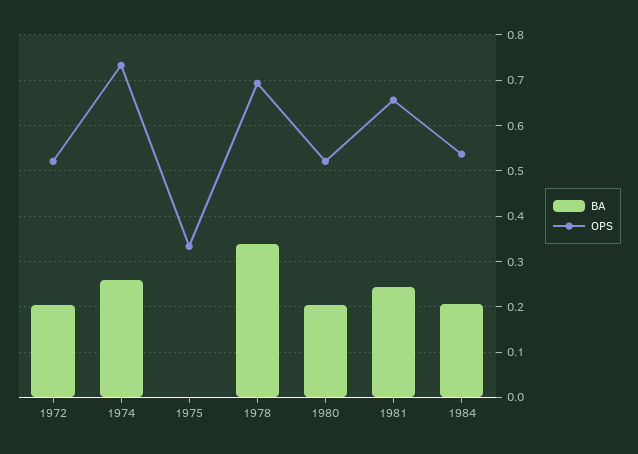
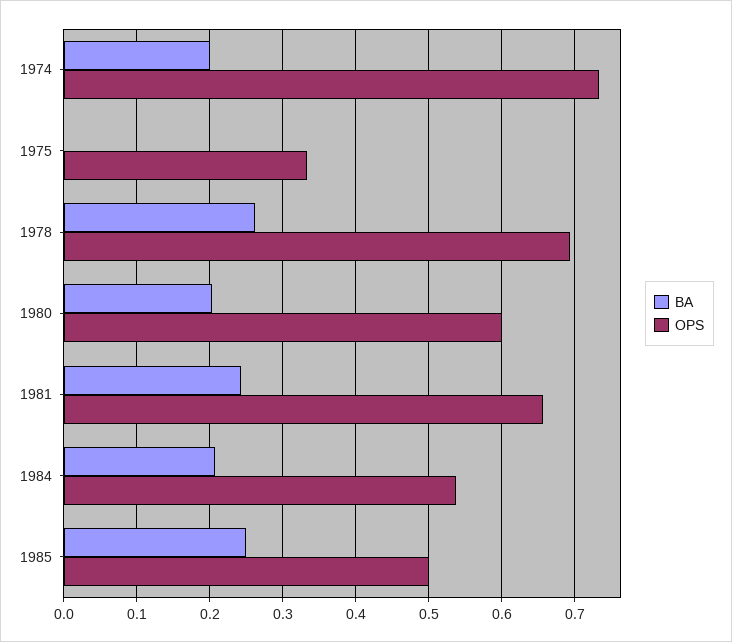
BA, 1972: 0.2 -> none
OPS, 1972: 0.52 -> none
BA, 1974: 0.26 -> 0.2
BA, 1978: 0.34 -> 0.26
OPS, 1980: 0.52 -> 0.6
BA, 1985: none -> 0.25
OPS, 1985: none -> 0.5

